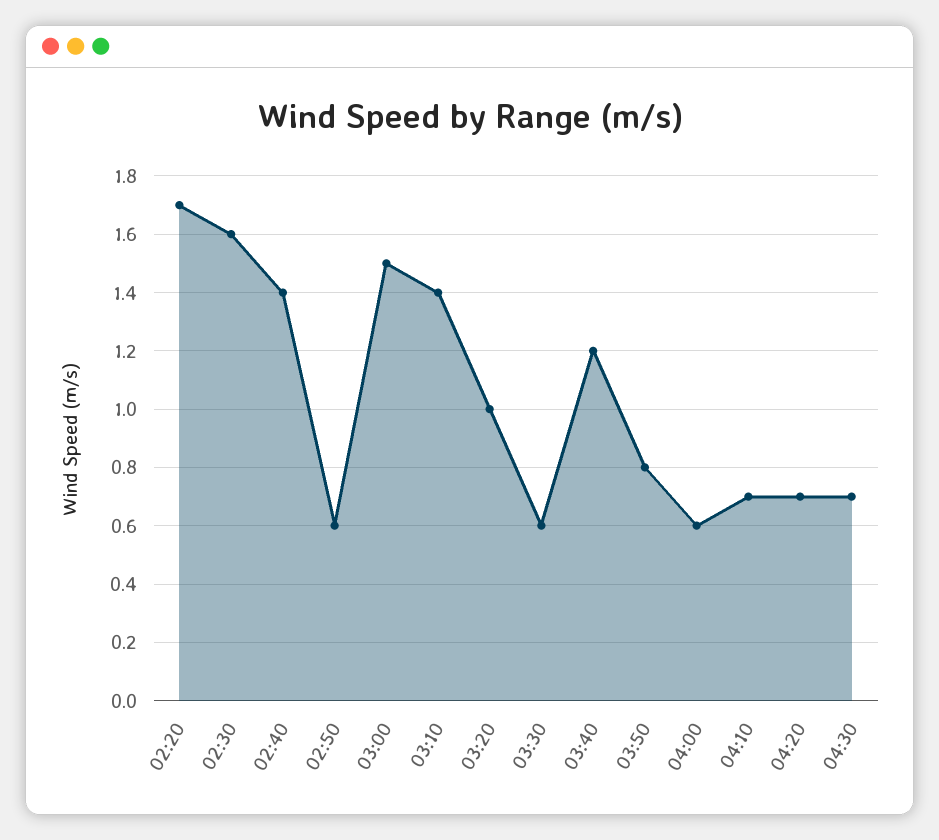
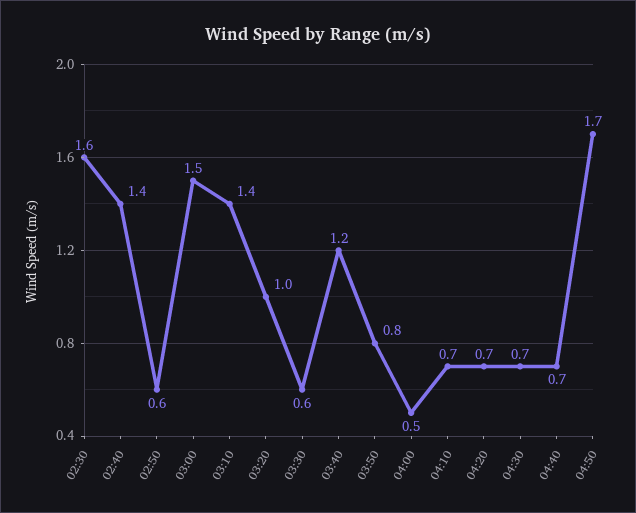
02:20: 1.7 -> none
04:00: 0.6 -> 0.5
04:40: none -> 0.7
04:50: none -> 1.7

